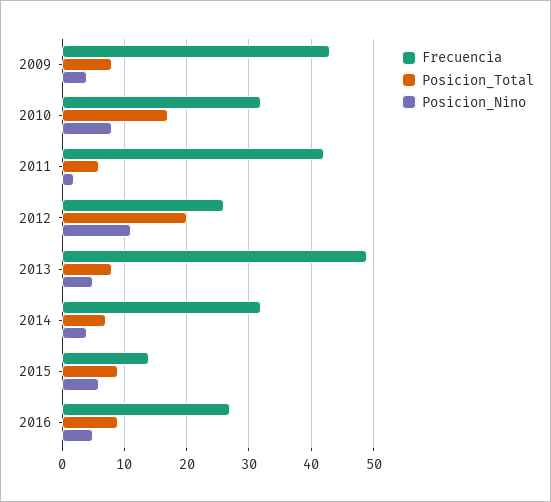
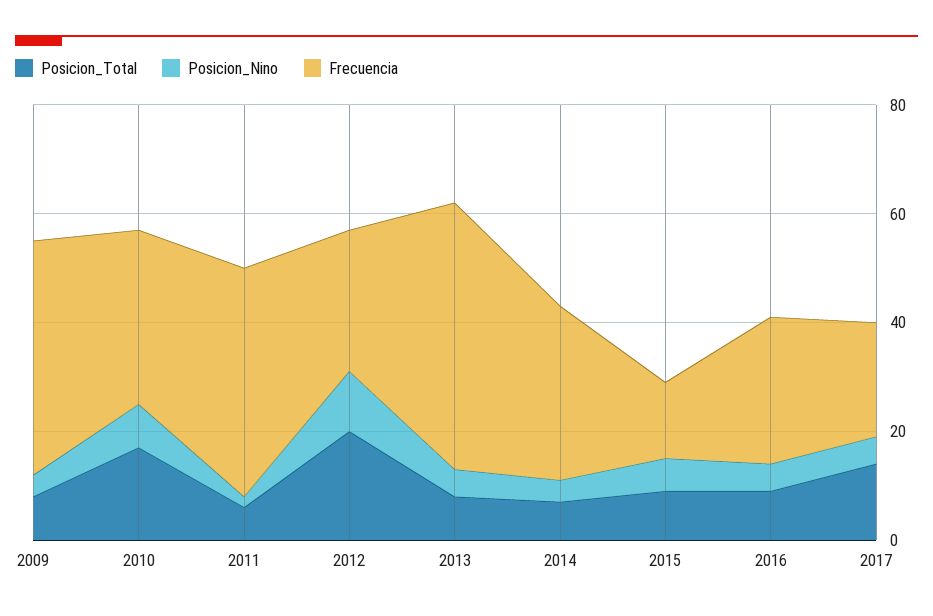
Posicion_Total, 2017: none -> 15
Posicion_Nino, 2017: none -> 5
Frecuencia, 2017: none -> 20

